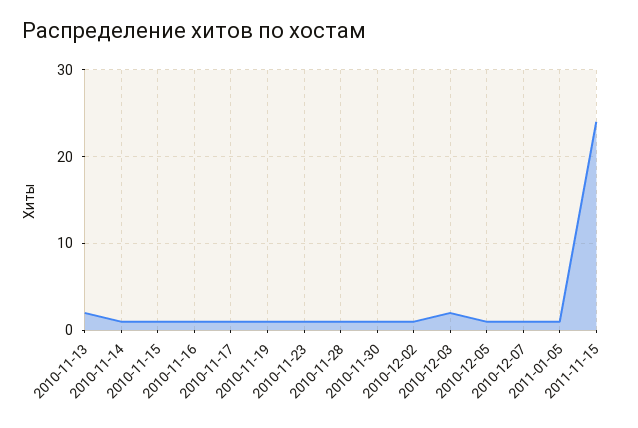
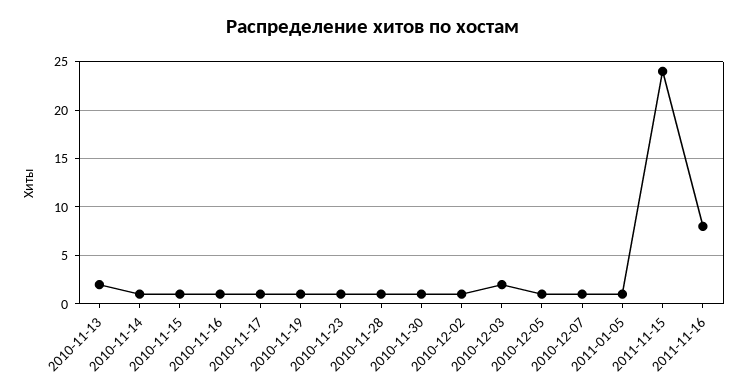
2011-11-16: none -> 8

